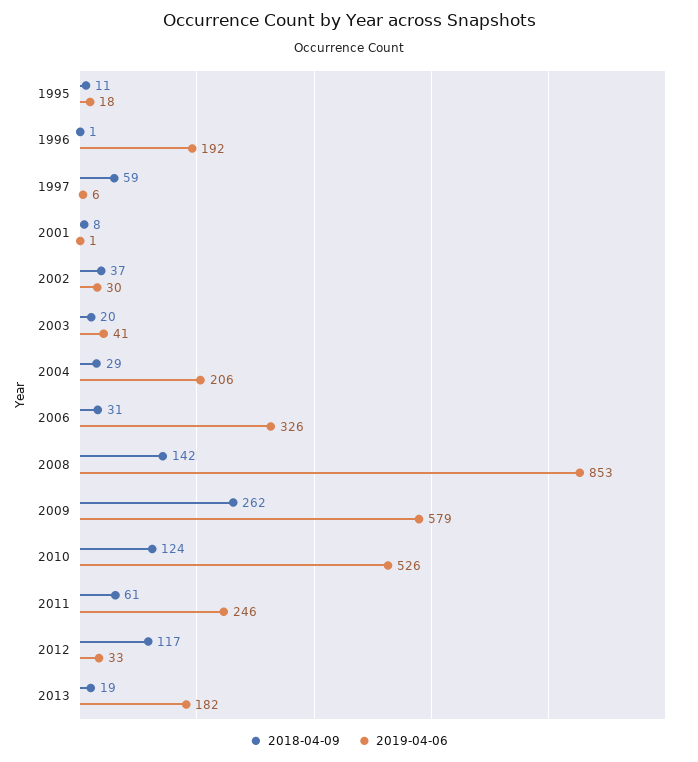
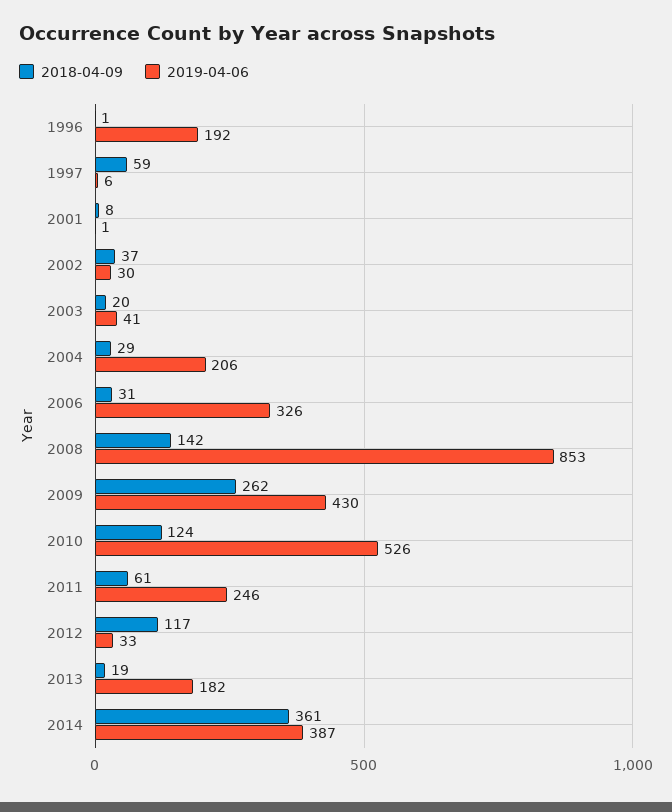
2018-04-09, 1995: 11 -> none
2019-04-06, 1995: 18 -> none
2019-04-06, 2009: 579 -> 430
2018-04-09, 2014: none -> 361
2019-04-06, 2014: none -> 387

